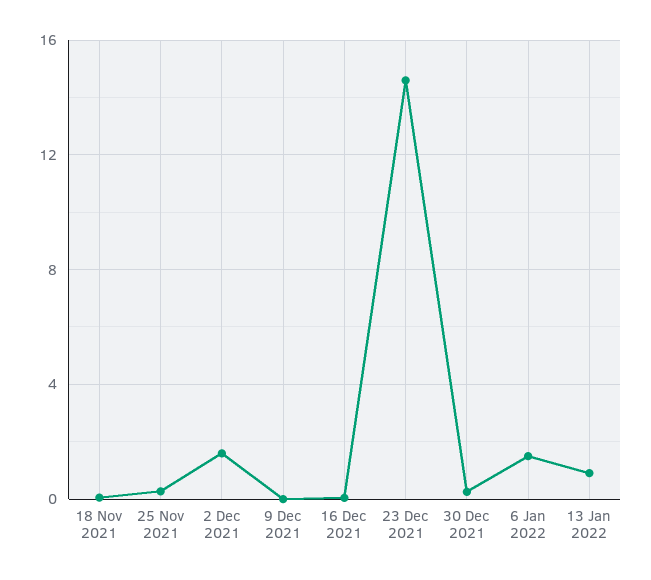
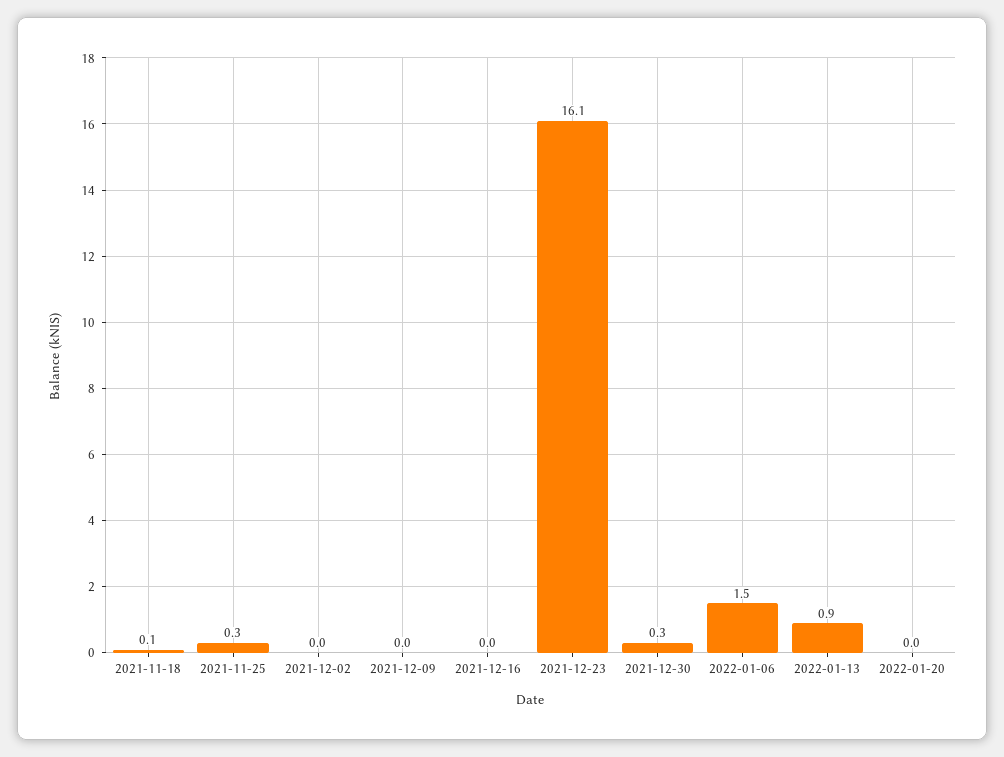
2 Dec 2021: 1.5 -> 0
23 Dec 2021: 14.5 -> 16.1
2022-01-20: none -> 0

